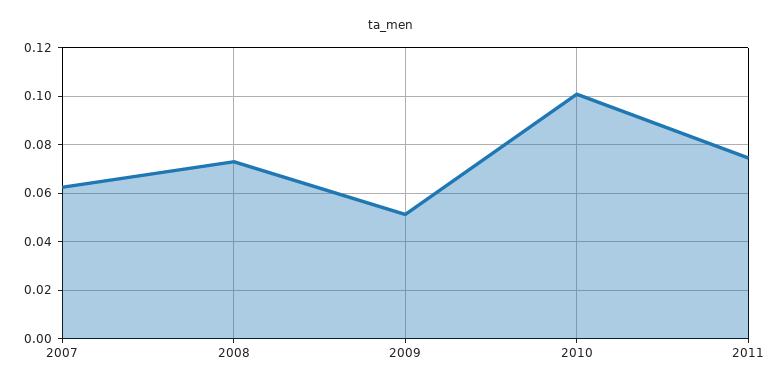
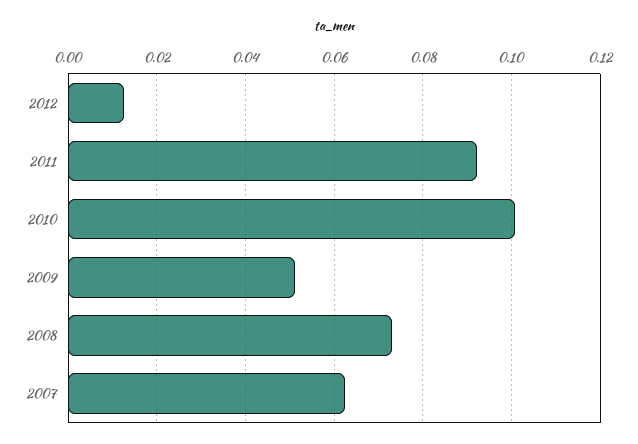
2011: 0.075 -> 0.092
2012: none -> 0.012

